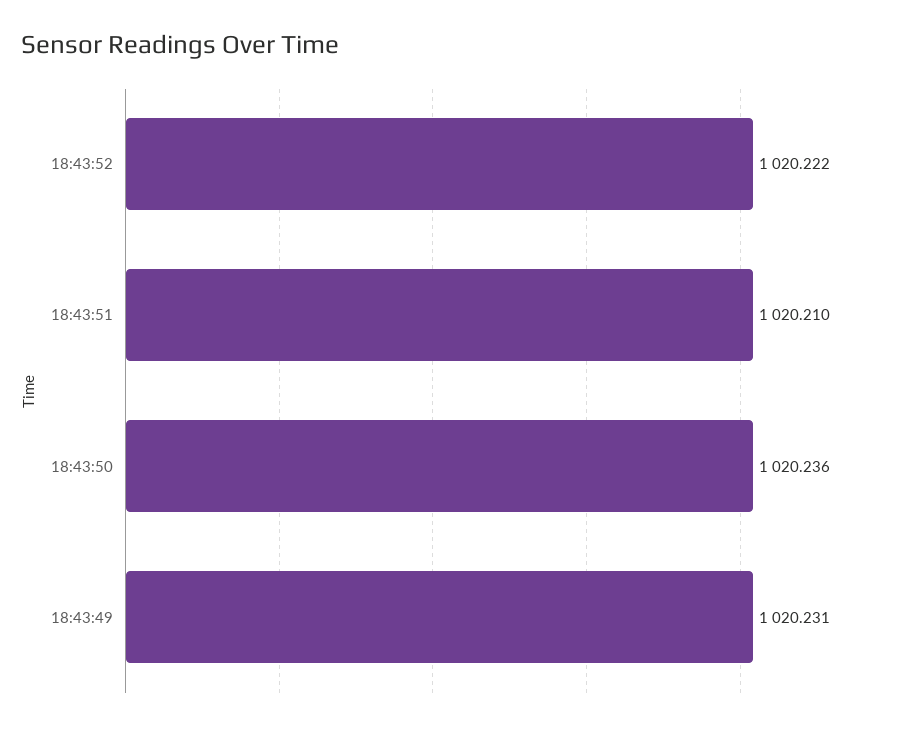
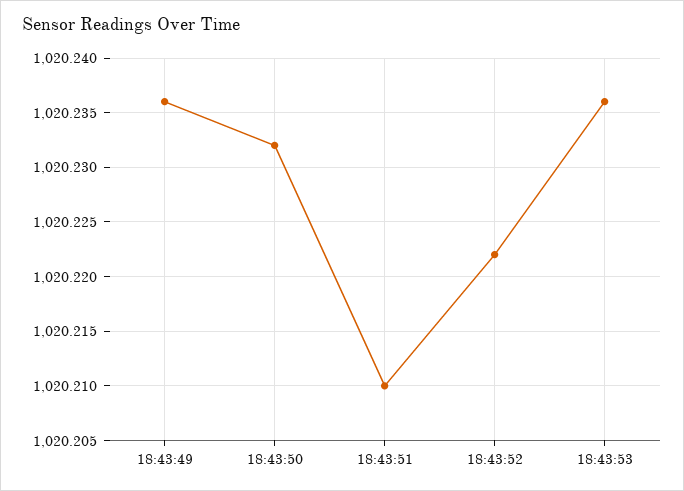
18:43:50: 1020.236 -> 1020.232
18:43:49: 1020.231 -> 1020.236
18:43:53: none -> 1020.236

